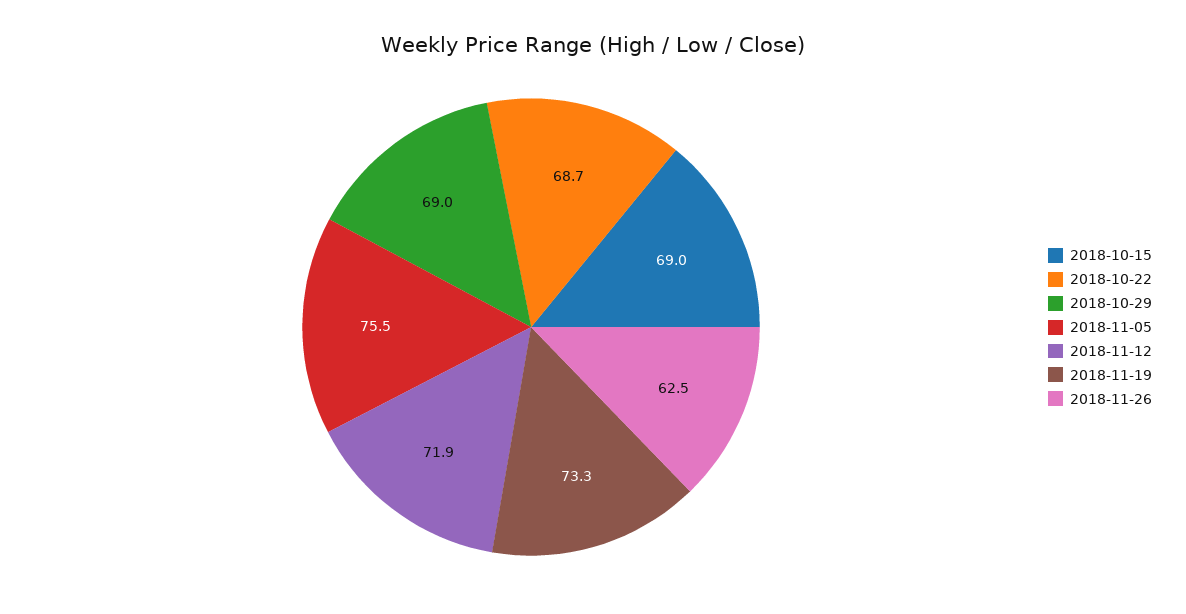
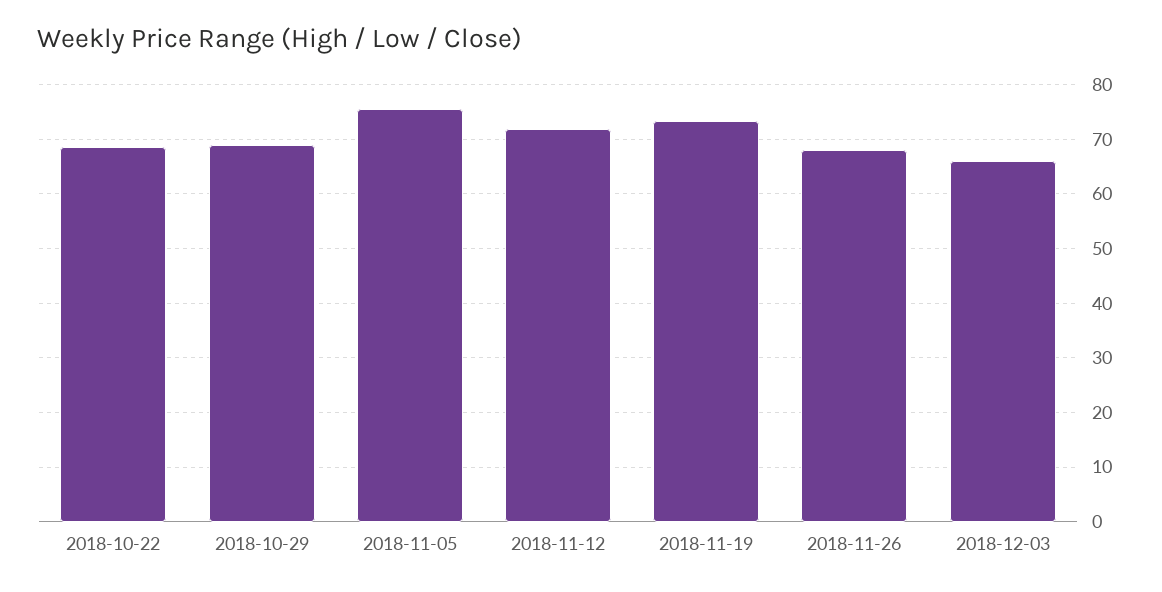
2018-10-15: 69 -> none
2018-11-26: 62.5 -> 68
2018-12-03: none -> 66

